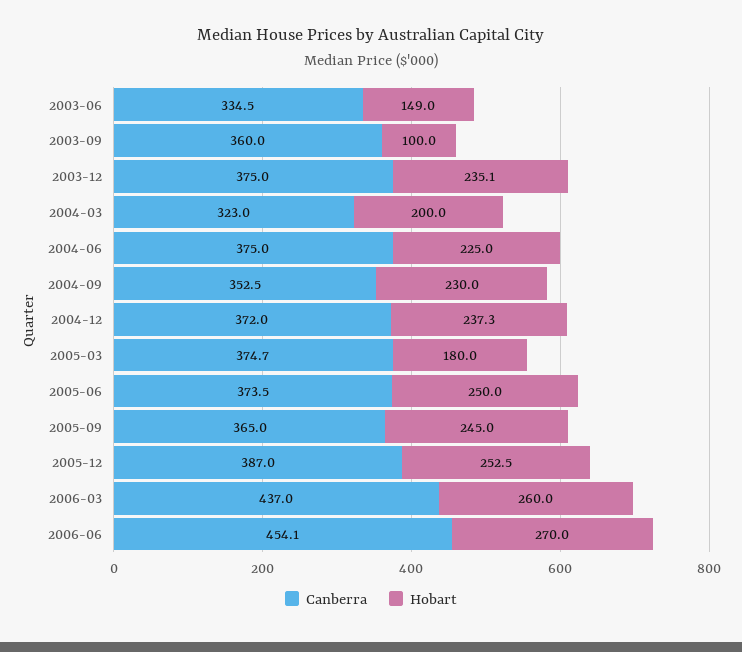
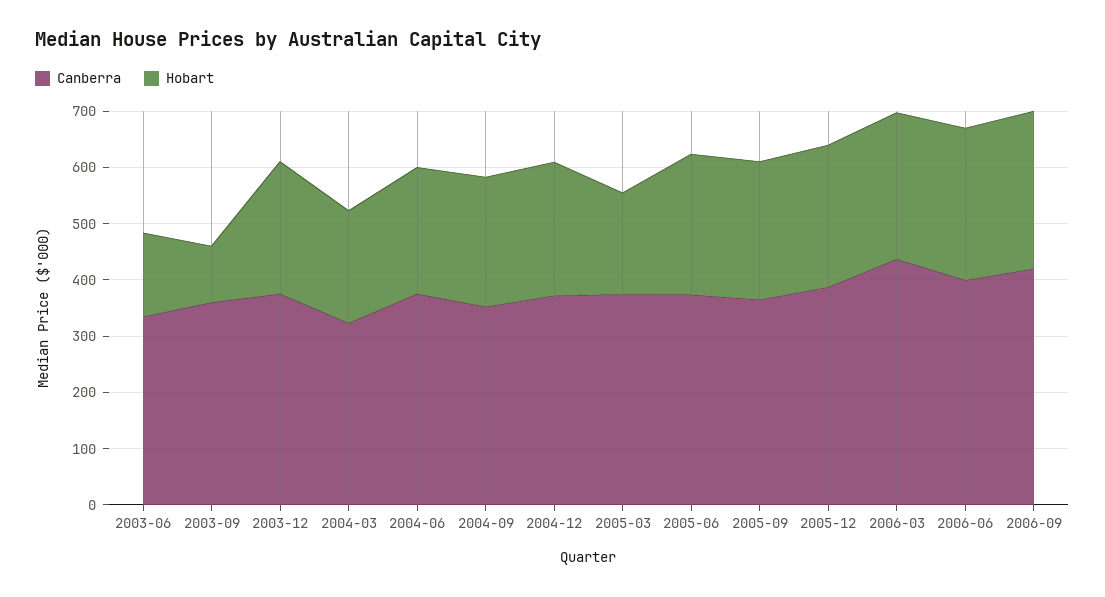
Canberra, 2006-06: 454.1 -> 400
Canberra, 2006-09: none -> 420
Hobart, 2006-09: none -> 280

